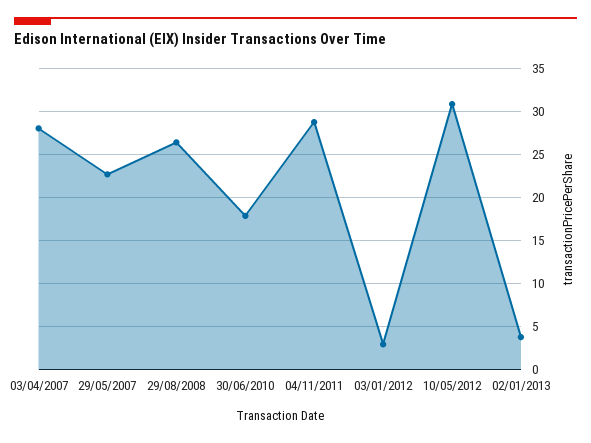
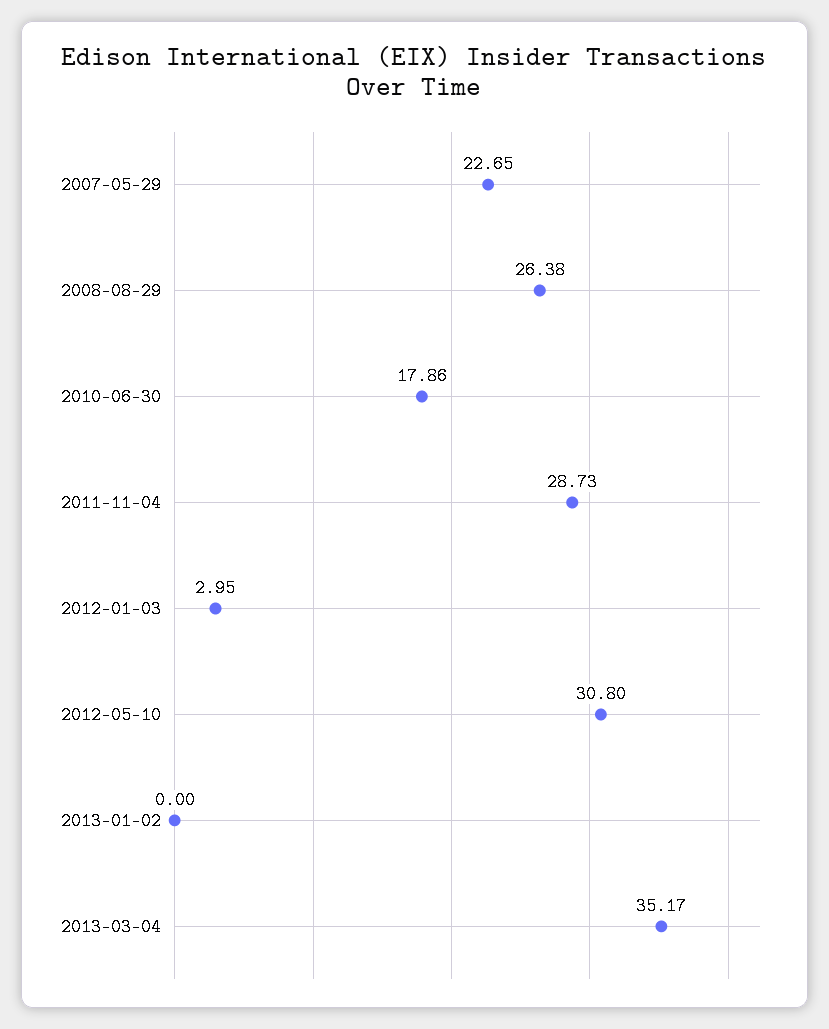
03/04/2007: 28 -> none
02/01/2013: 4 -> 0
2013-03-04: none -> 35.17

